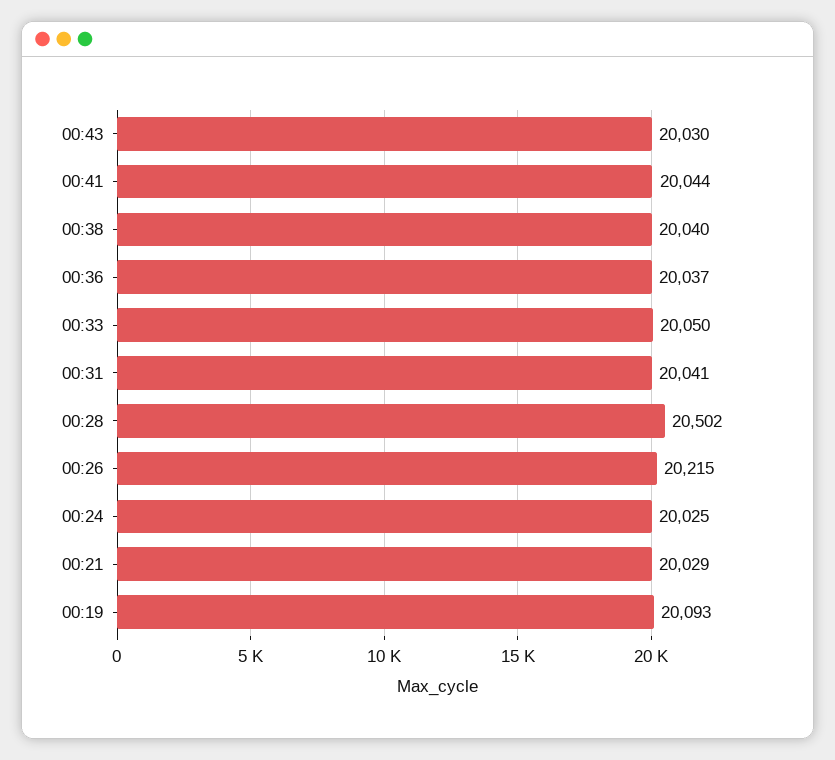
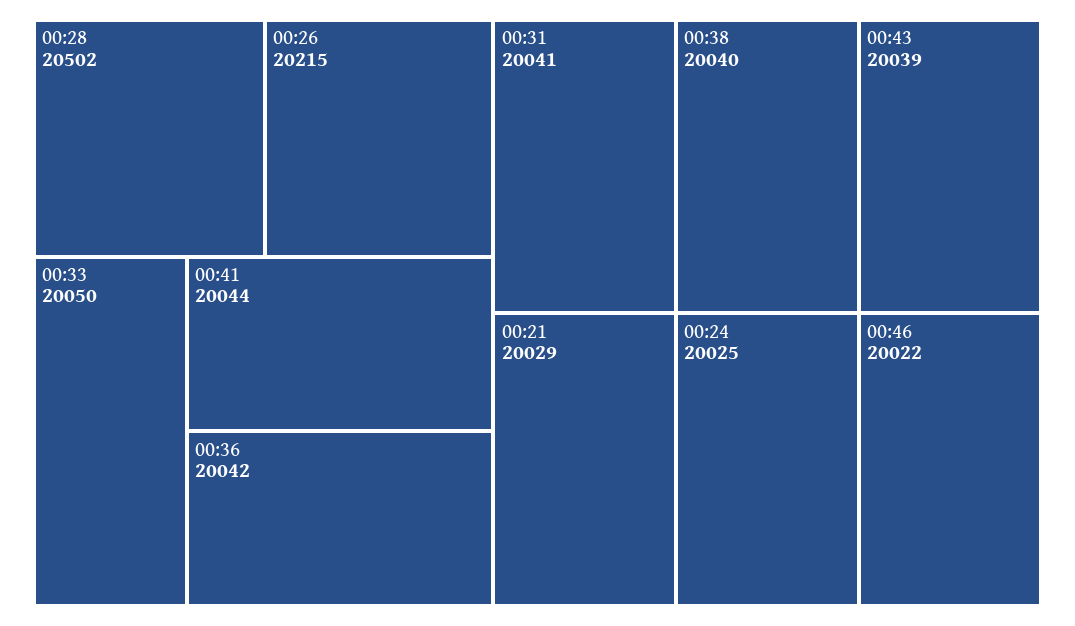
00:43: 20030 -> 20039
00:36: 20037 -> 20042
00:19: 20093 -> none
00:46: none -> 20022

